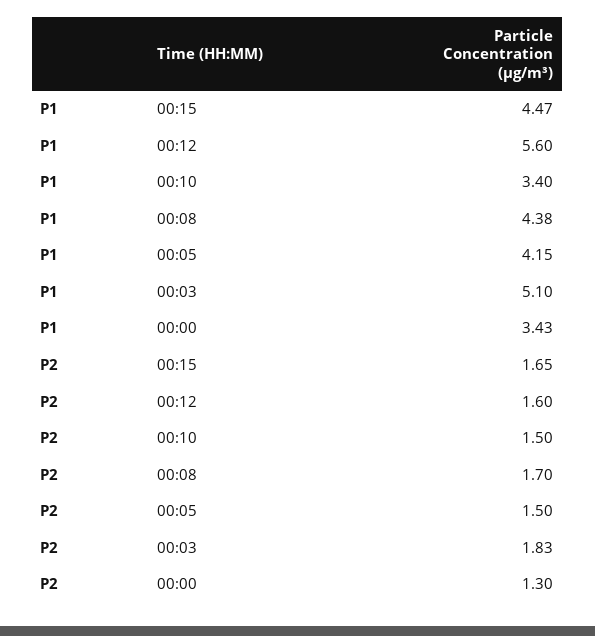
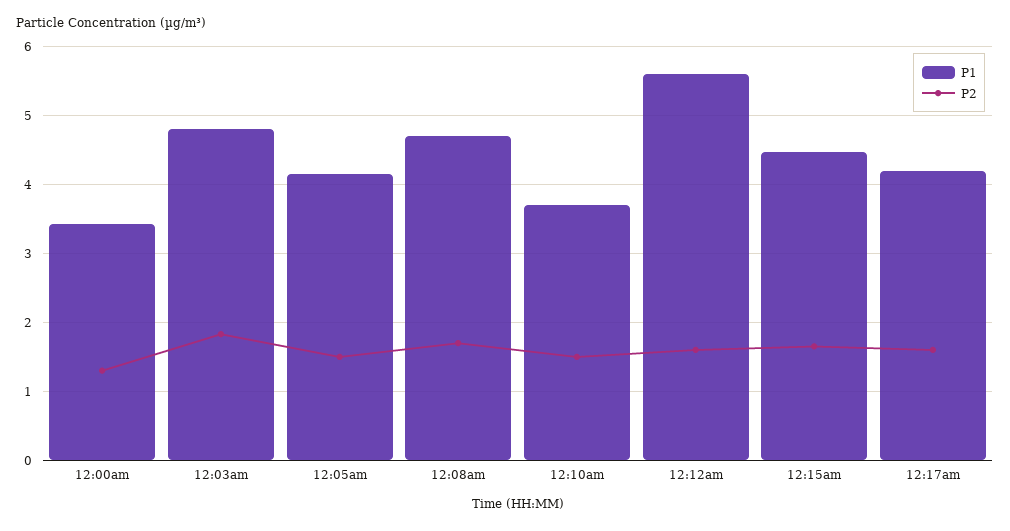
P1, 00:10: 3.4 -> 3.7
P1, 00:08: 4.38 -> 4.7
P1, 00:03: 5.1 -> 4.8
P1, 12:17am: none -> 4.2
P2, 12:17am: none -> 1.6

